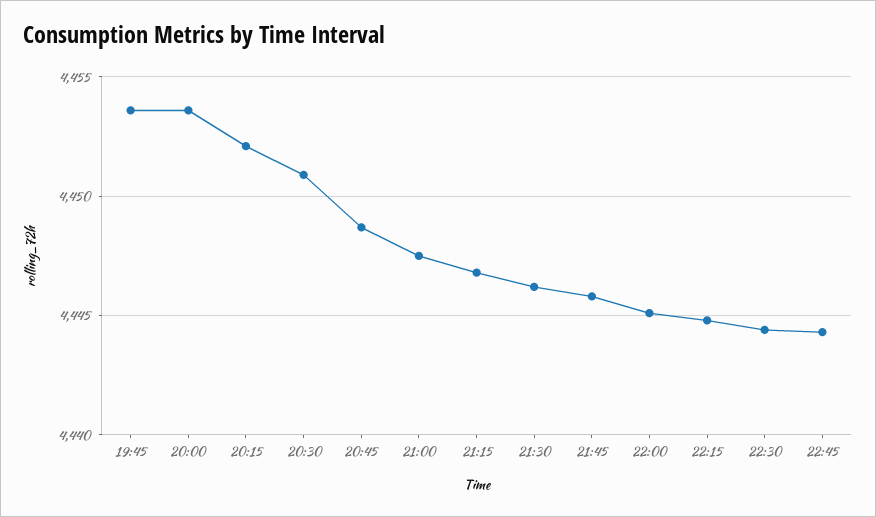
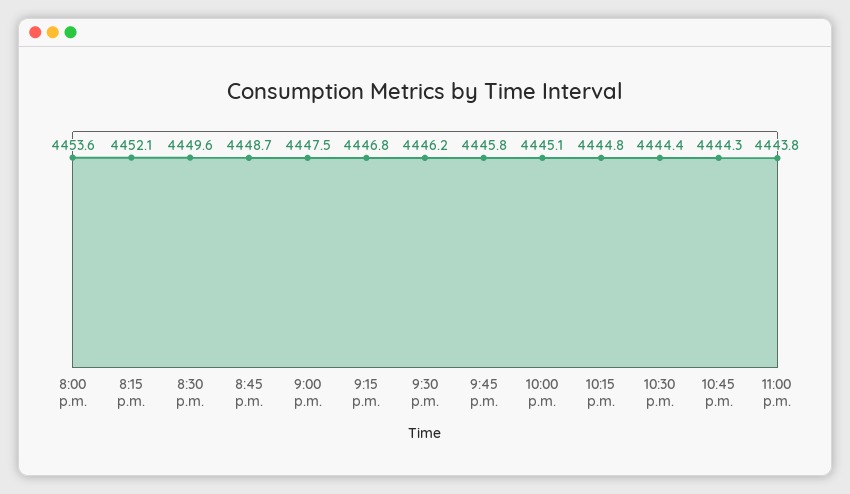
19:45: 4453.5 -> none
20:30: 4451 -> 4449.6
11:00 p.m.: none -> 4443.8

